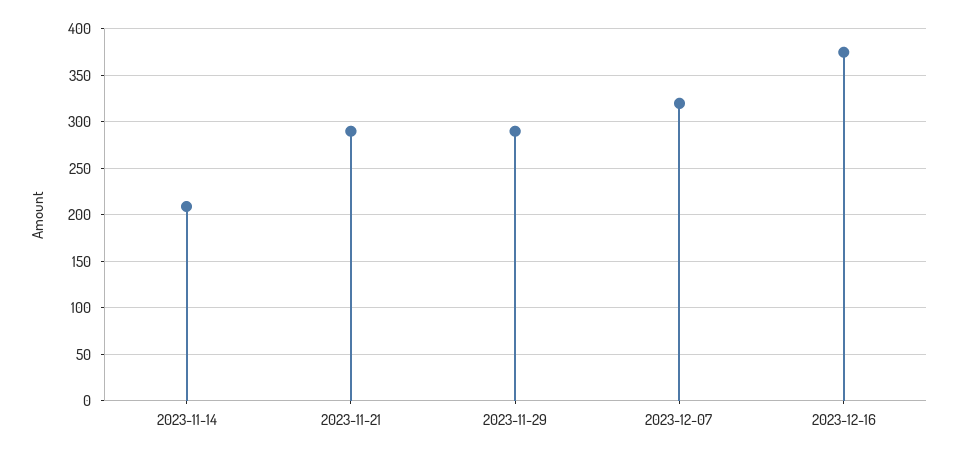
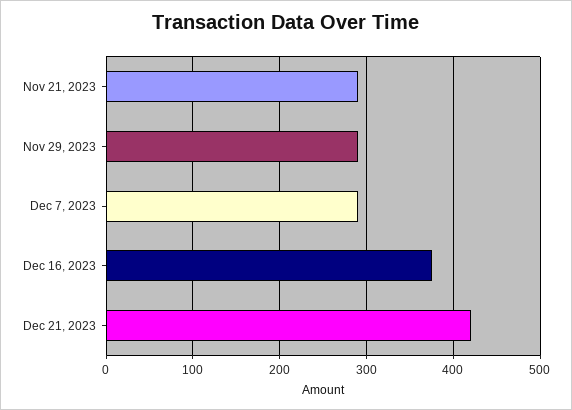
2023-11-14: 210 -> none
2023-12-07: 320 -> 290
Dec 21, 2023: none -> 420

